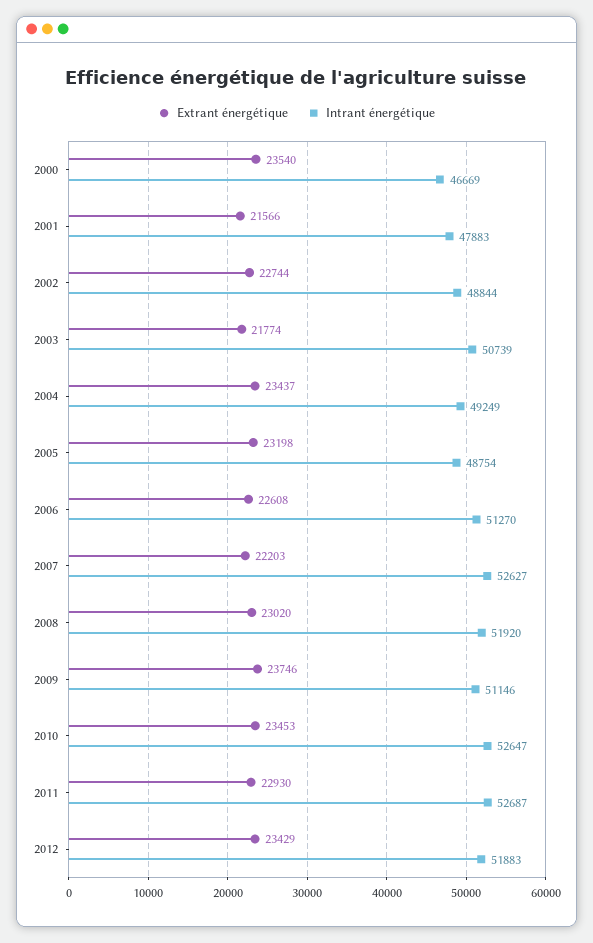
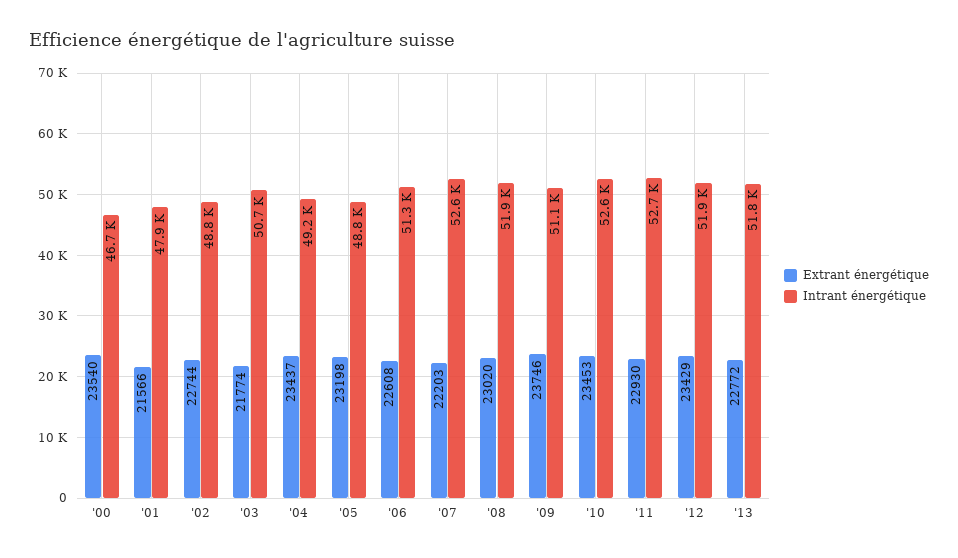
Extrant énergétique, '13: none -> 22772
Intrant énergétique, '13: none -> 51800

